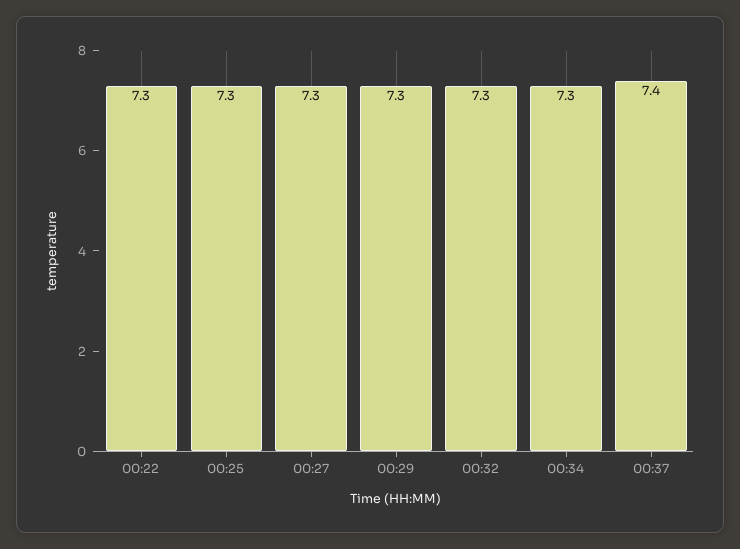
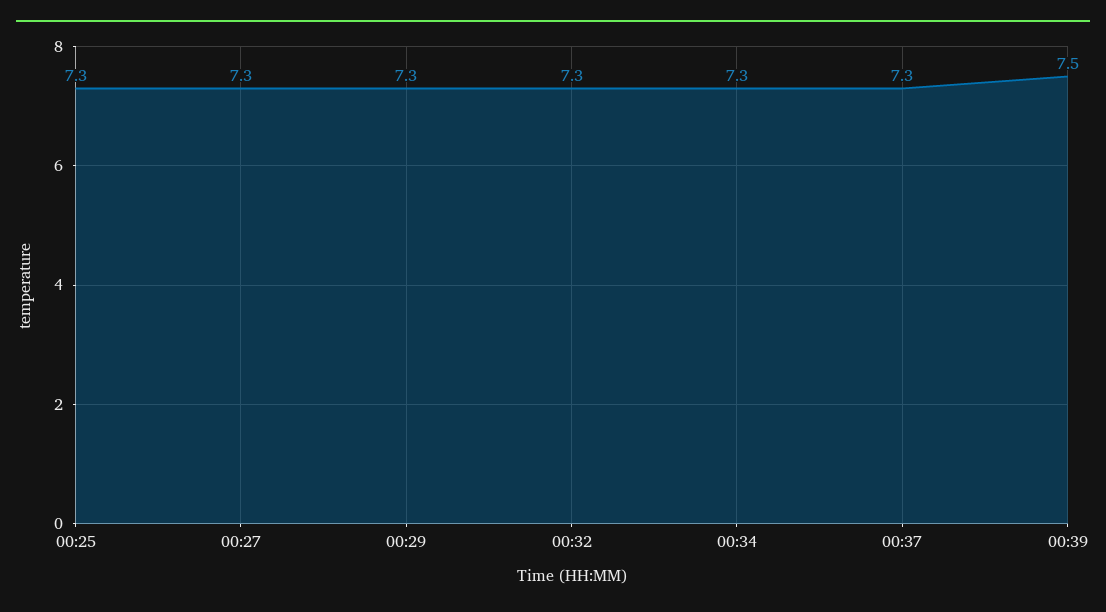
00:22: 7.3 -> none
00:37: 7.4 -> 7.3
00:39: none -> 7.5

